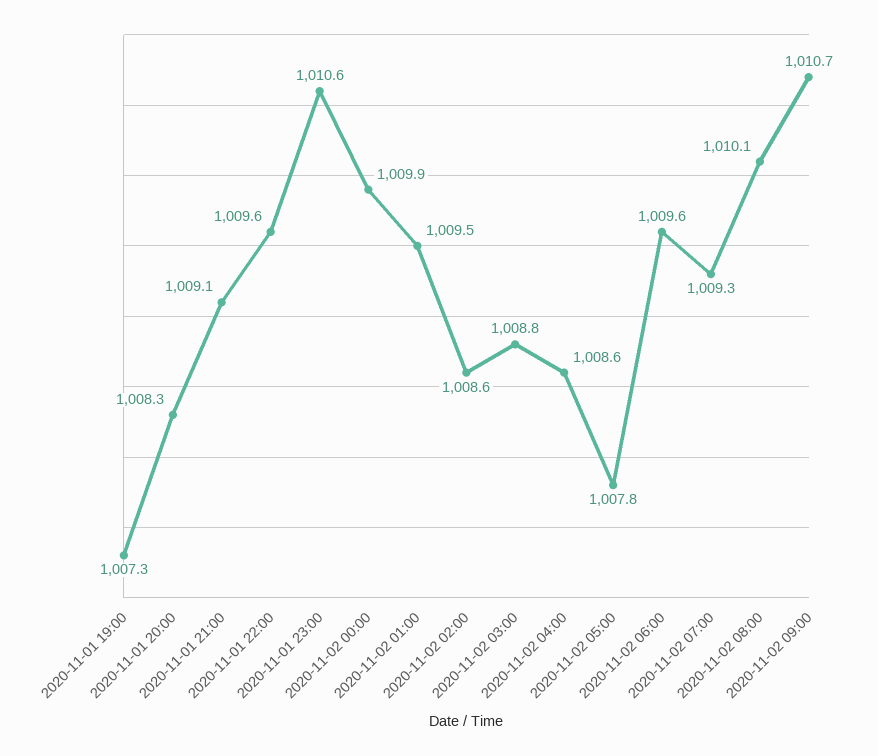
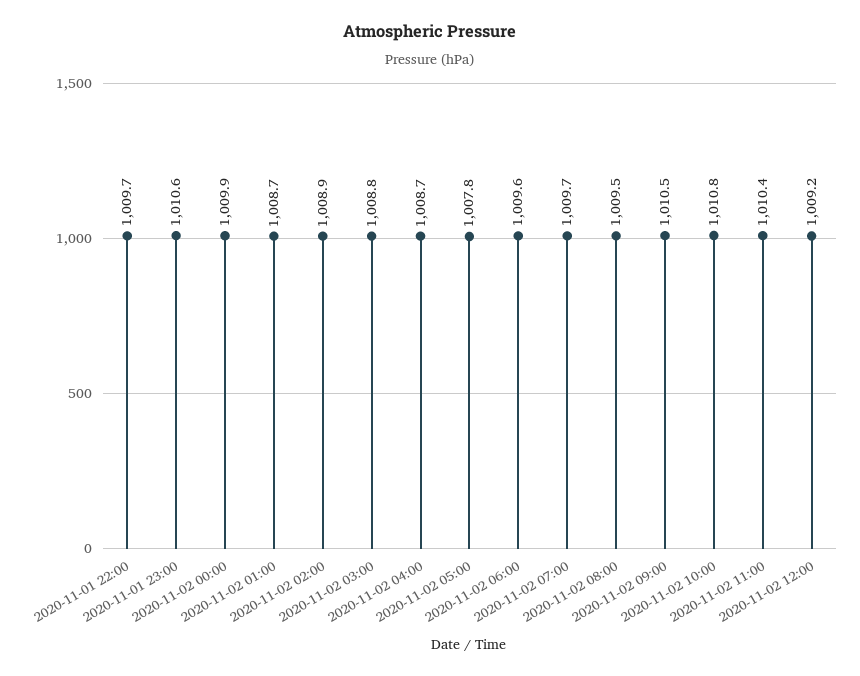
2020-11-01 19:00: 1007.3 -> none
2020-11-01 20:00: 1008.3 -> none
2020-11-01 21:00: 1009.1 -> none
2020-11-01 22:00: 1009.6 -> 1009.7
2020-11-02 01:00: 1009.5 -> 1008.7
2020-11-02 02:00: 1008.6 -> 1008.9
2020-11-02 04:00: 1008.6 -> 1008.7
2020-11-02 07:00: 1009.3 -> 1009.7
2020-11-02 08:00: 1010.1 -> 1009.5
2020-11-02 09:00: 1010.7 -> 1010.5
2020-11-02 10:00: none -> 1010.8
2020-11-02 11:00: none -> 1010.4
2020-11-02 12:00: none -> 1009.2

